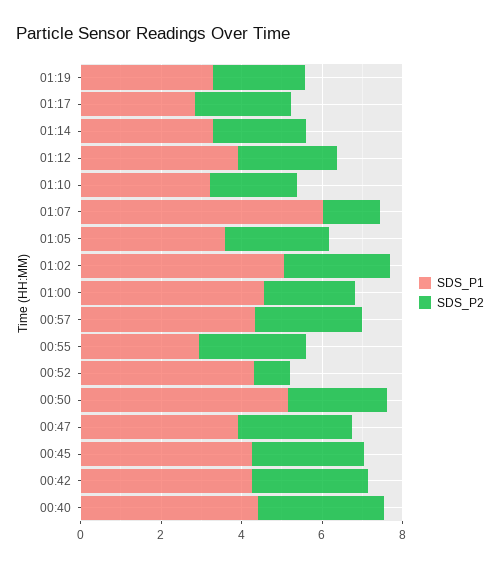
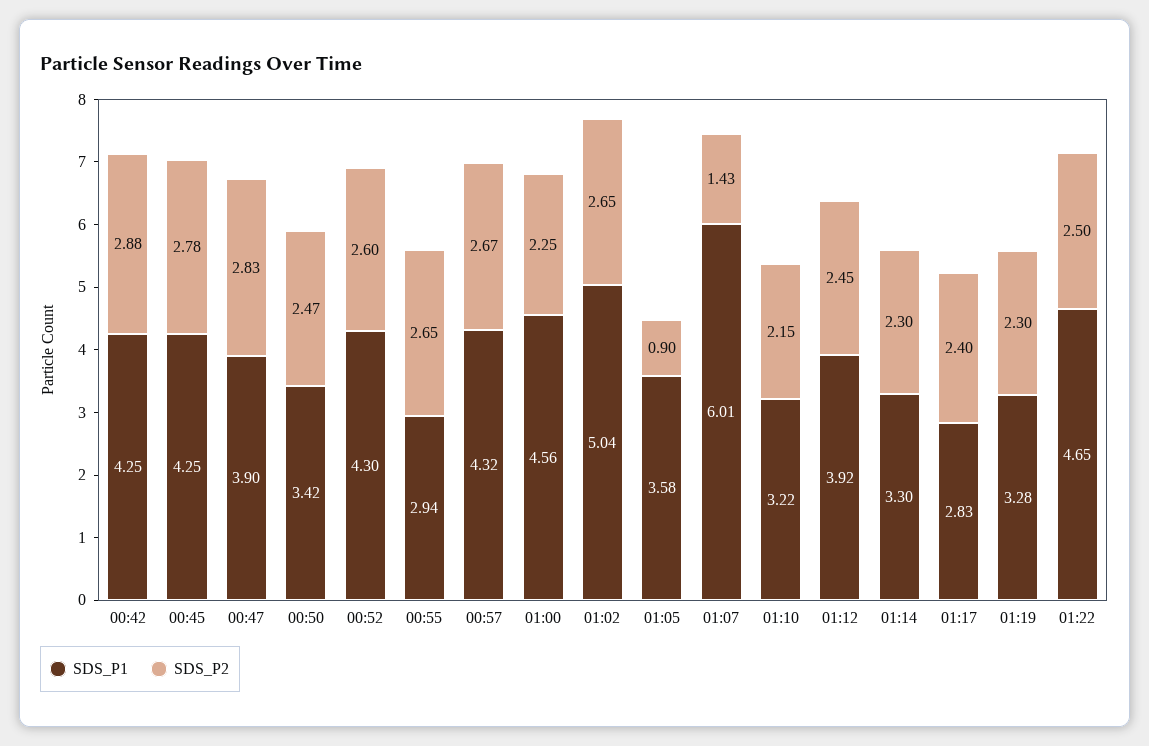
SDS_P2, 01:05: 2.5 -> 0.9
SDS_P2, 00:52: 1 -> 2.6
SDS_P1, 00:50: 5 -> 3.42
SDS_P1, 00:40: 4.5 -> none
SDS_P2, 00:40: 3 -> none
SDS_P1, 01:22: none -> 4.65
SDS_P2, 01:22: none -> 2.5

